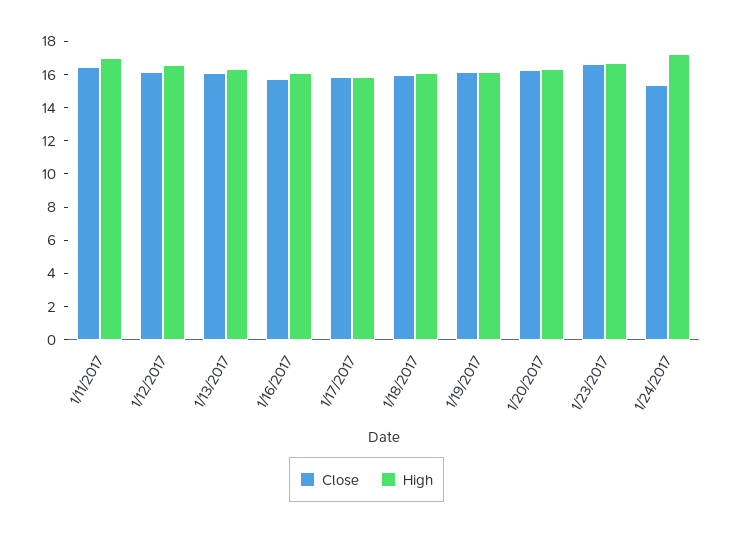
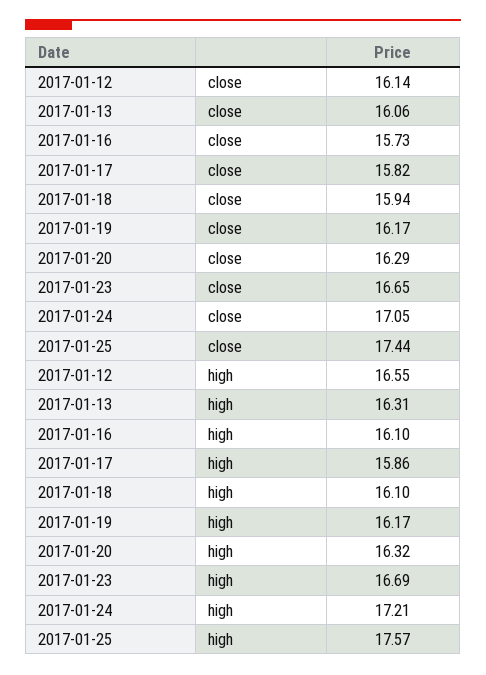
Close, 1/11/2017: 16.5 -> none
High, 1/11/2017: 17 -> none
Close, 1/24/2017: 15.5 -> 17.05
Close, 2017-01-25: none -> 17.44
High, 2017-01-25: none -> 17.57

